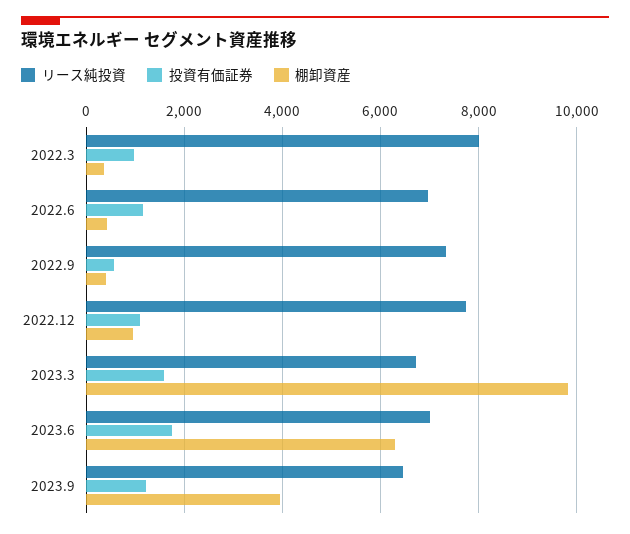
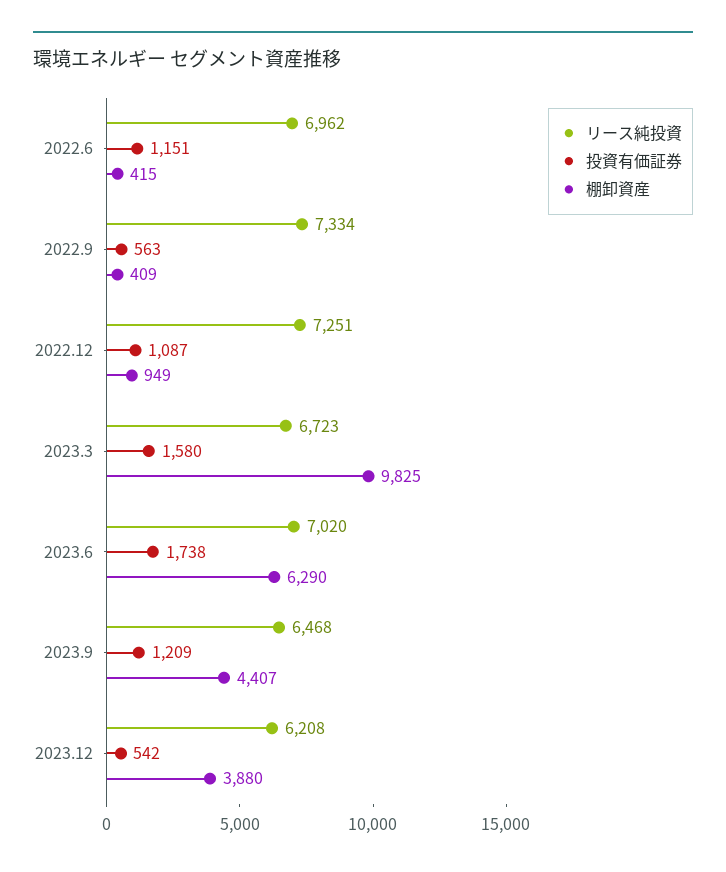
リース純投資, 2022.3: 8000 -> none
投資有価証券, 2022.3: 1000 -> none
棚卸資産, 2022.3: 400 -> none
リース純投資, 2022.12: 7800 -> 7251
棚卸資産, 2023.9: 4000 -> 4407
リース純投資, 2023.12: none -> 6208
投資有価証券, 2023.12: none -> 542
棚卸資産, 2023.12: none -> 3880

